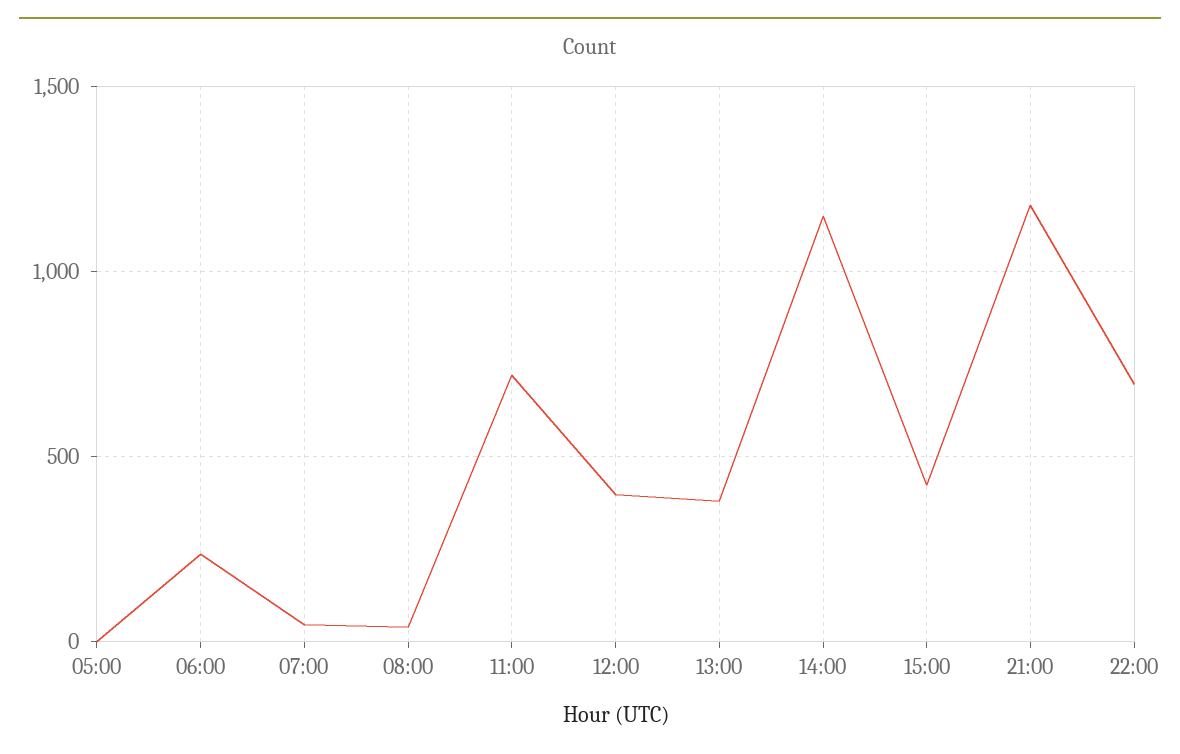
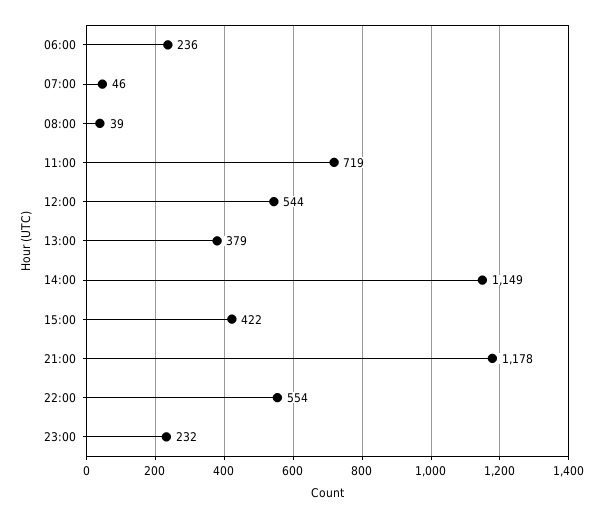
05:00: 0 -> none
12:00: 400 -> 544
22:00: 700 -> 554
23:00: none -> 232

